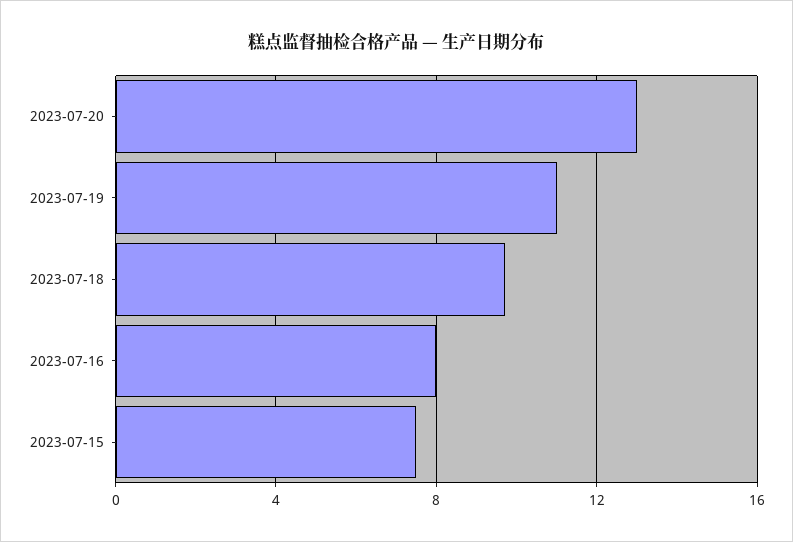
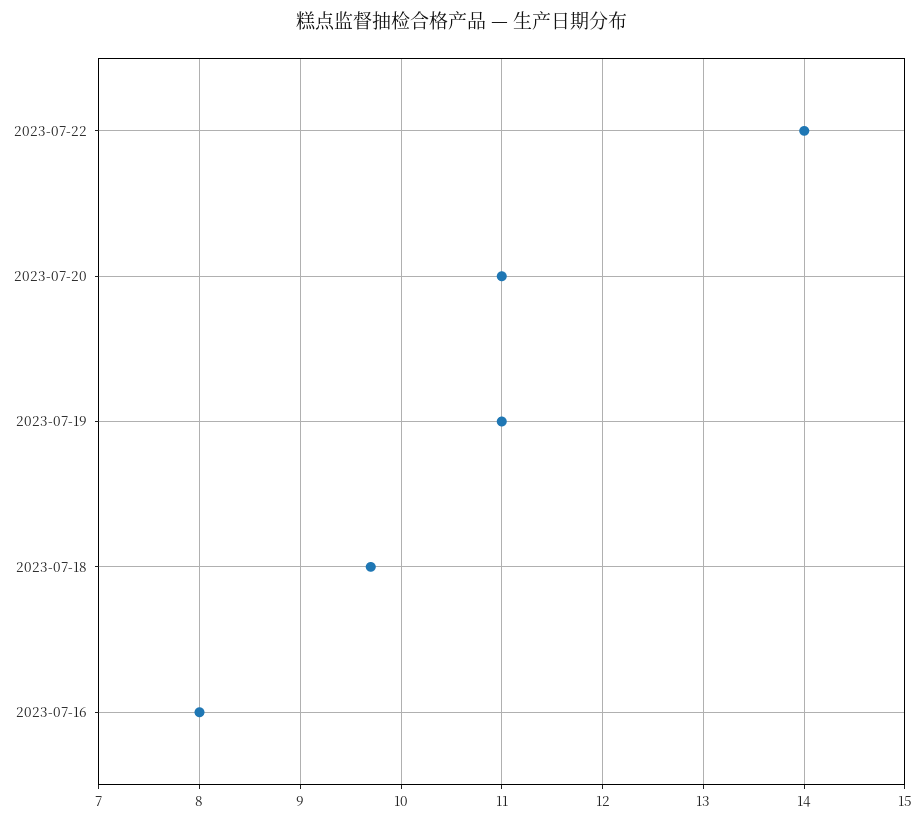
2023-07-20: 13 -> 11
2023-07-15: 7.5 -> none
2023-07-22: none -> 14

